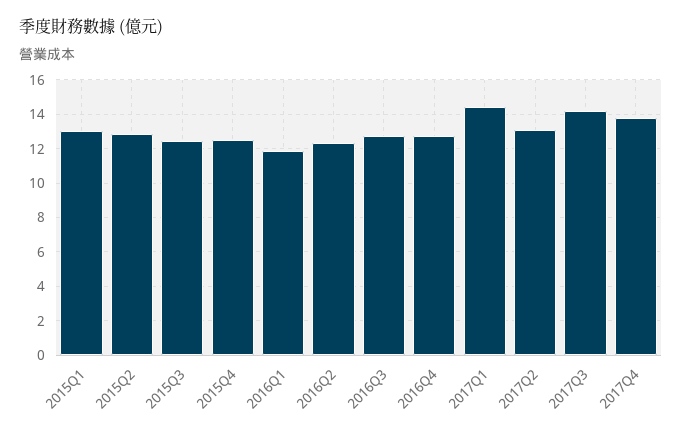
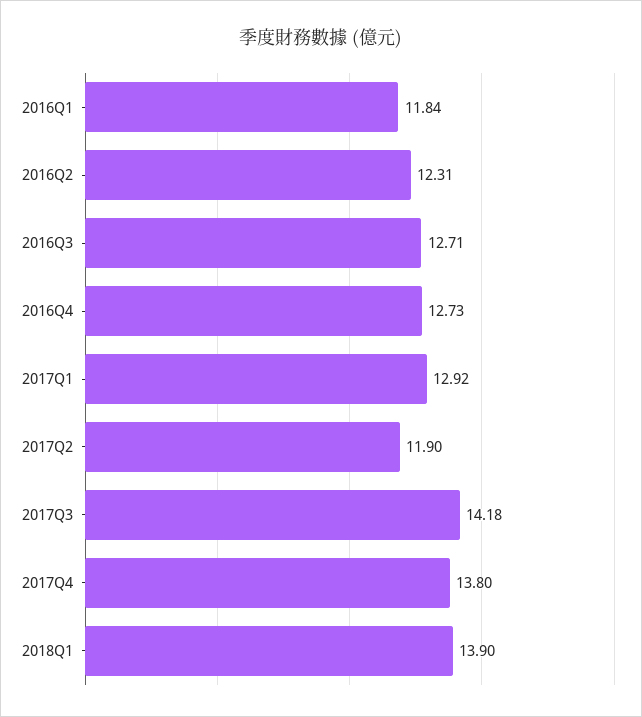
2015Q1: 13 -> none
2015Q2: 13 -> none
2015Q3: 12.5 -> none
2015Q4: 12.5 -> none
2017Q1: 14.5 -> 12.92
2017Q2: 13 -> 11.9
2018Q1: none -> 13.9

